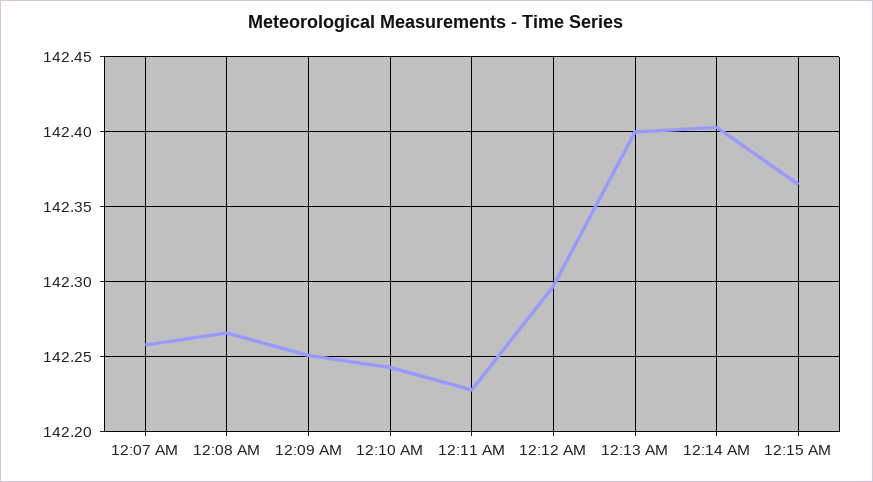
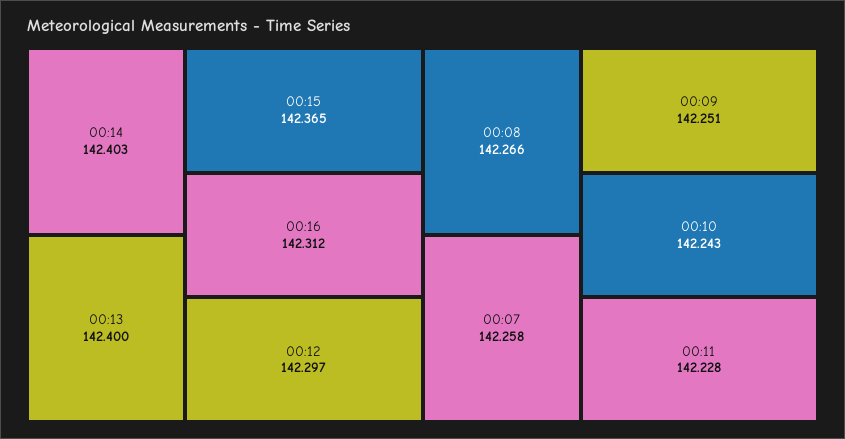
00:16: none -> 142.312

